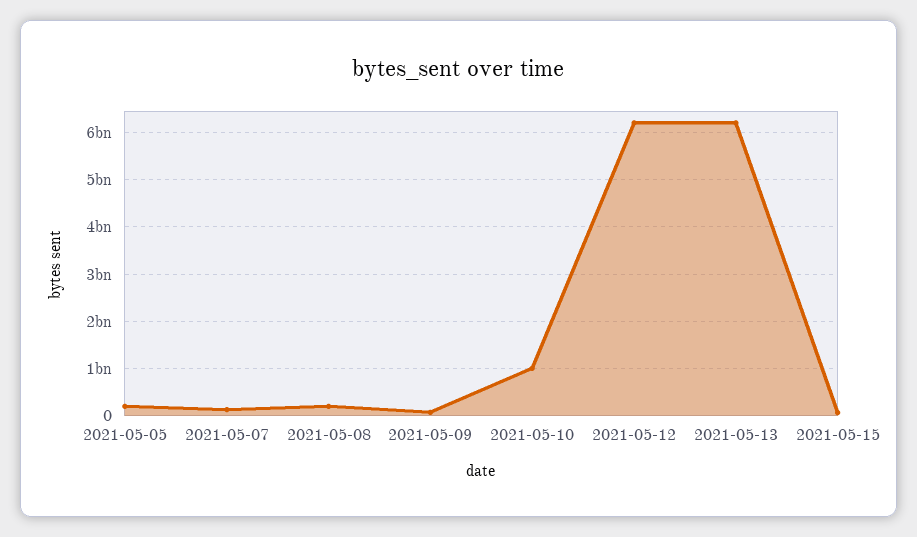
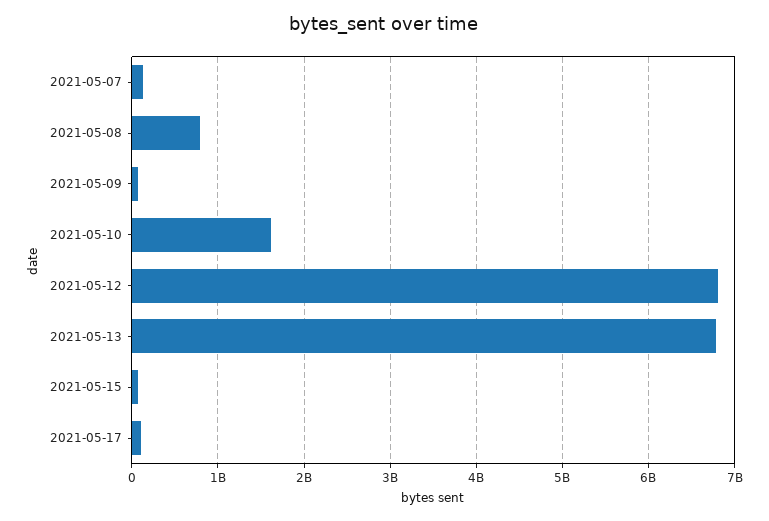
2021-05-05: 200000000 -> none
2021-05-08: 200000000 -> 800000000
2021-05-10: 1000000000 -> 1600000000
2021-05-12: 6200000000 -> 6800000000
2021-05-13: 6200000000 -> 6800000000
2021-05-17: none -> 100000000

